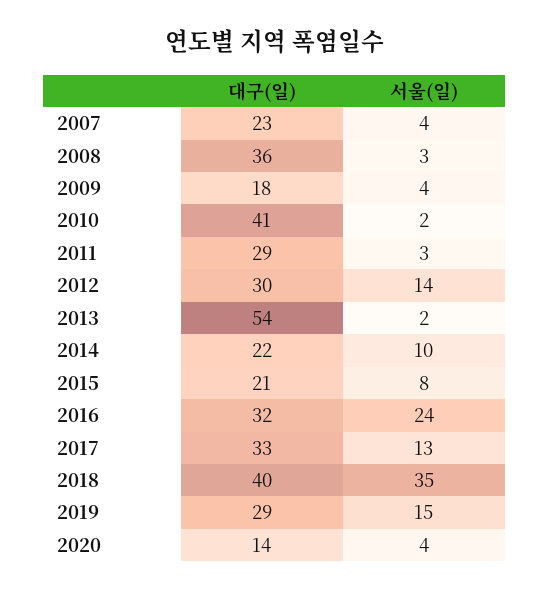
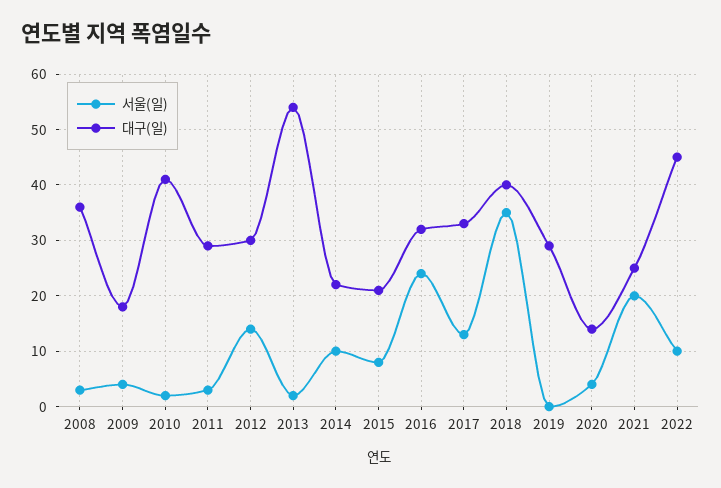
대구(일), 2007: 23 -> none
서울(일), 2007: 4 -> none
서울(일), 2019: 15 -> 0
서울(일), 2021: none -> 20
대구(일), 2021: none -> 25
서울(일), 2022: none -> 10
대구(일), 2022: none -> 45

